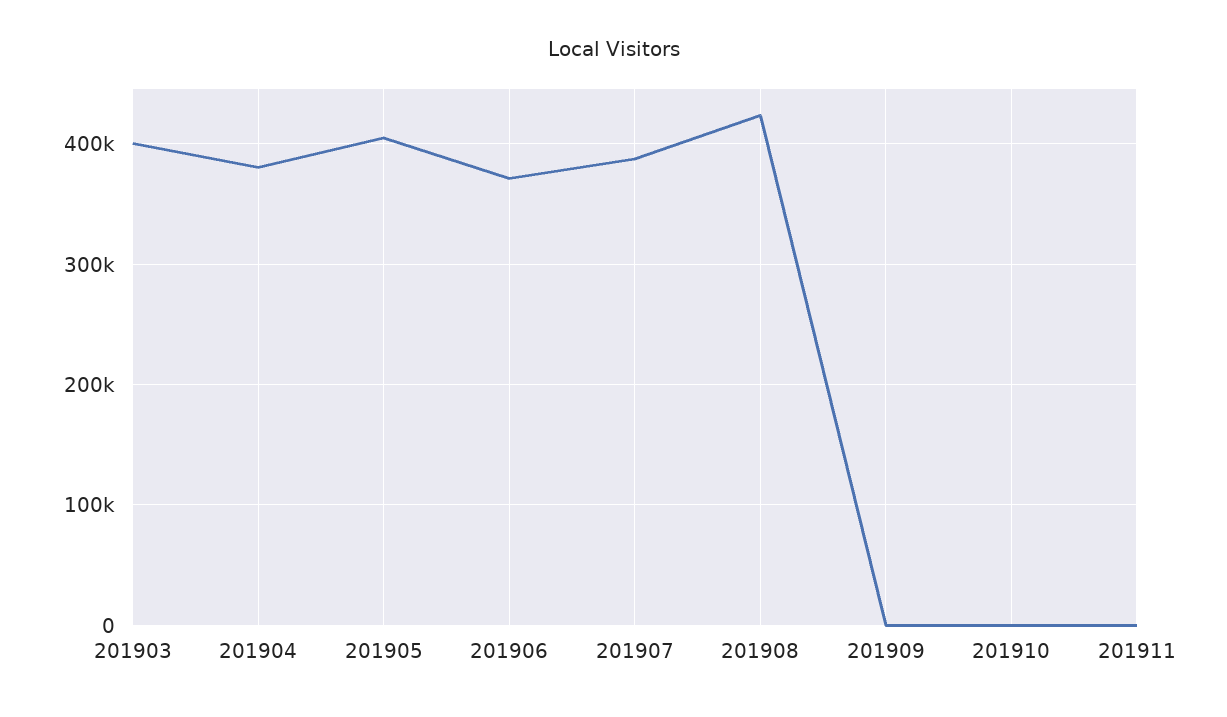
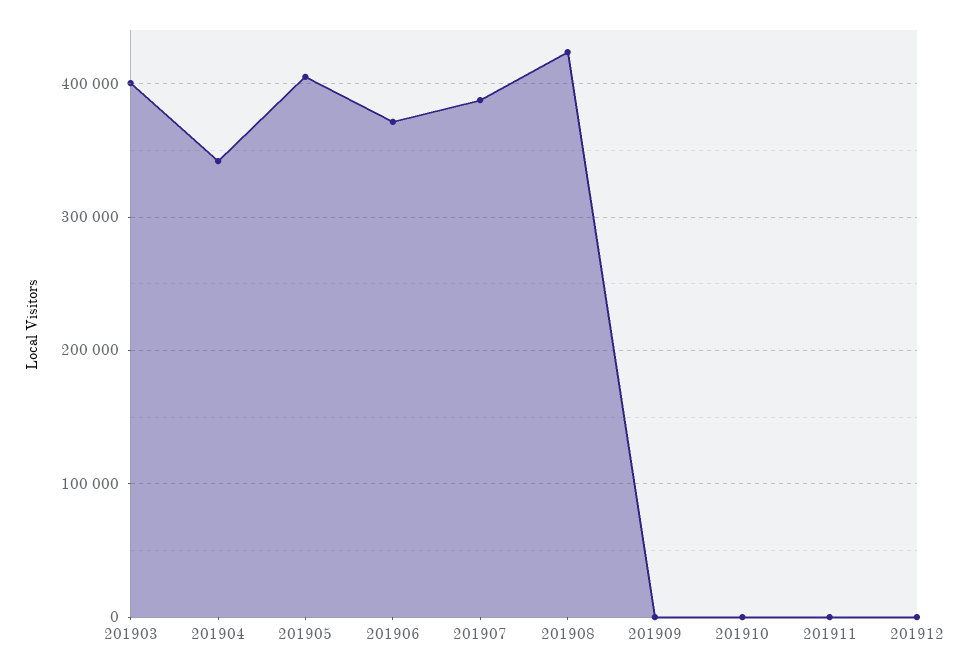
201904: 380000 -> 340000
201912: none -> 0

